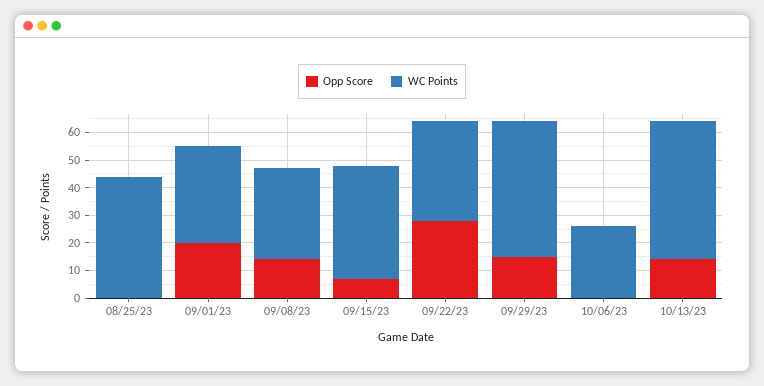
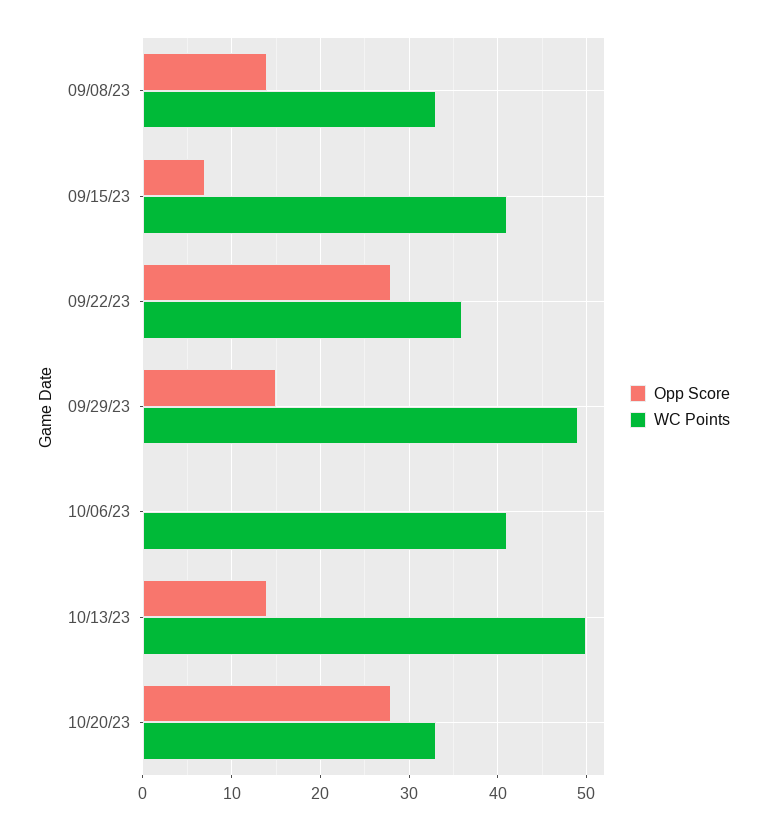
Opp Score, 08/25/23: 0 -> none
WC Points, 08/25/23: 45 -> none
Opp Score, 09/01/23: 20 -> none
WC Points, 09/01/23: 35 -> none
WC Points, 10/06/23: 25 -> 41
Opp Score, 10/20/23: none -> 28
WC Points, 10/20/23: none -> 33

